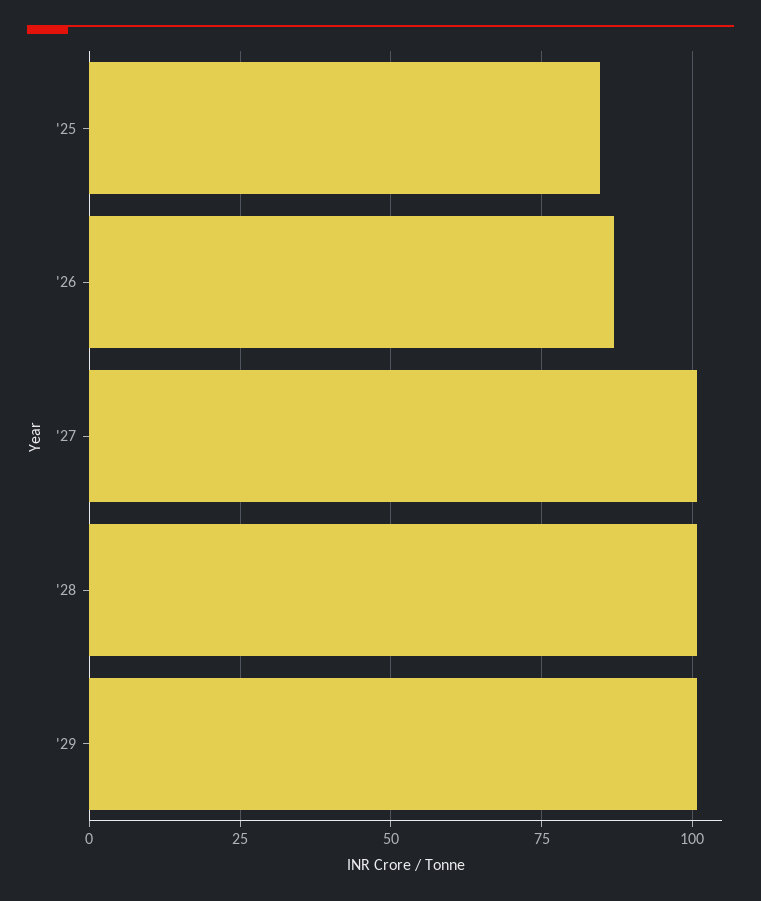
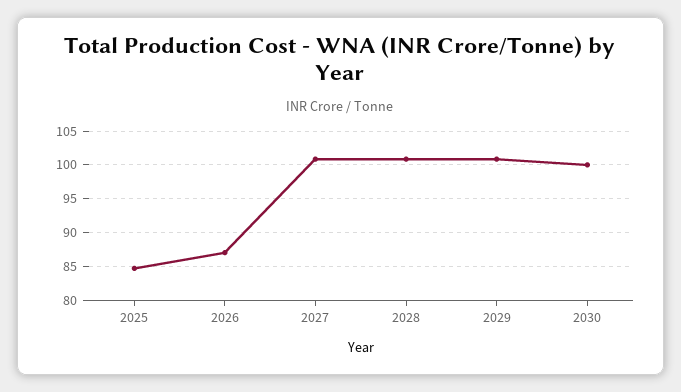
2030: none -> 100

